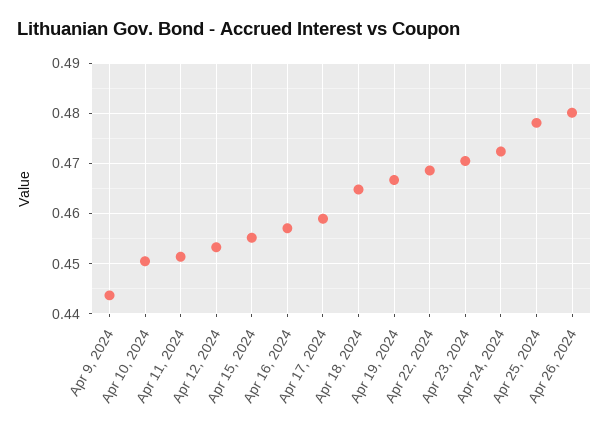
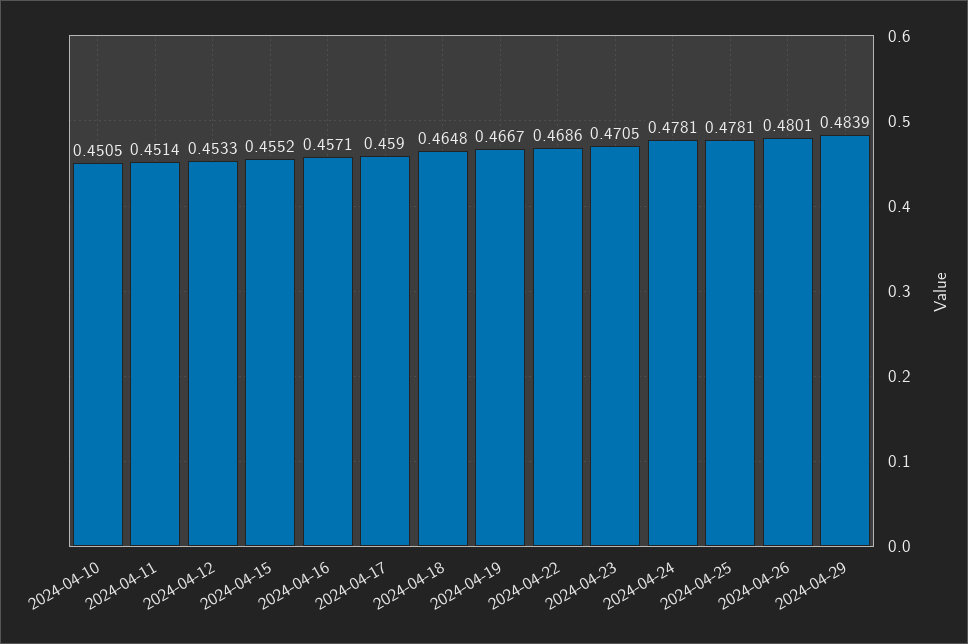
Apr 9, 2024: 0.444 -> none
Apr 24, 2024: 0.472 -> 0.4781
2024-04-29: none -> 0.4839

